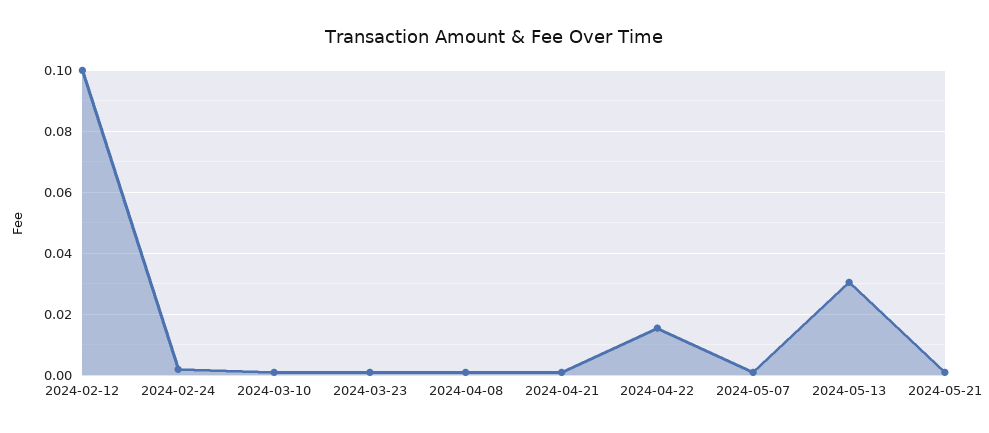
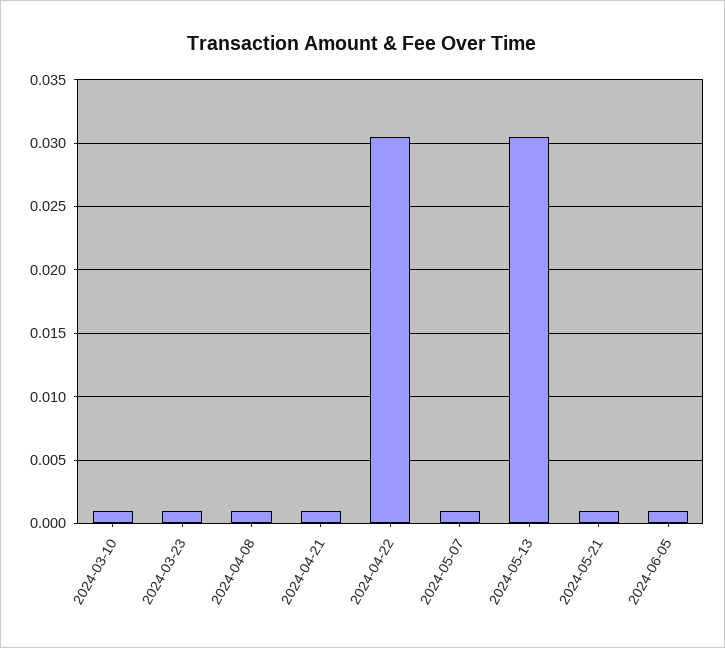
2024-02-12: 0.1 -> none
2024-02-24: 0.002 -> none
2024-04-22: 0.016 -> 0.0305
2024-06-05: none -> 0.001

